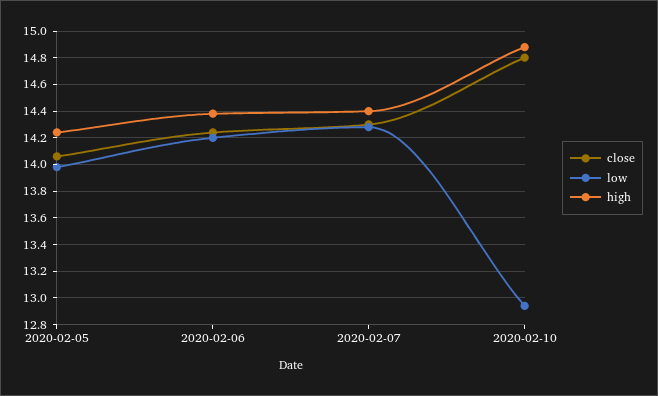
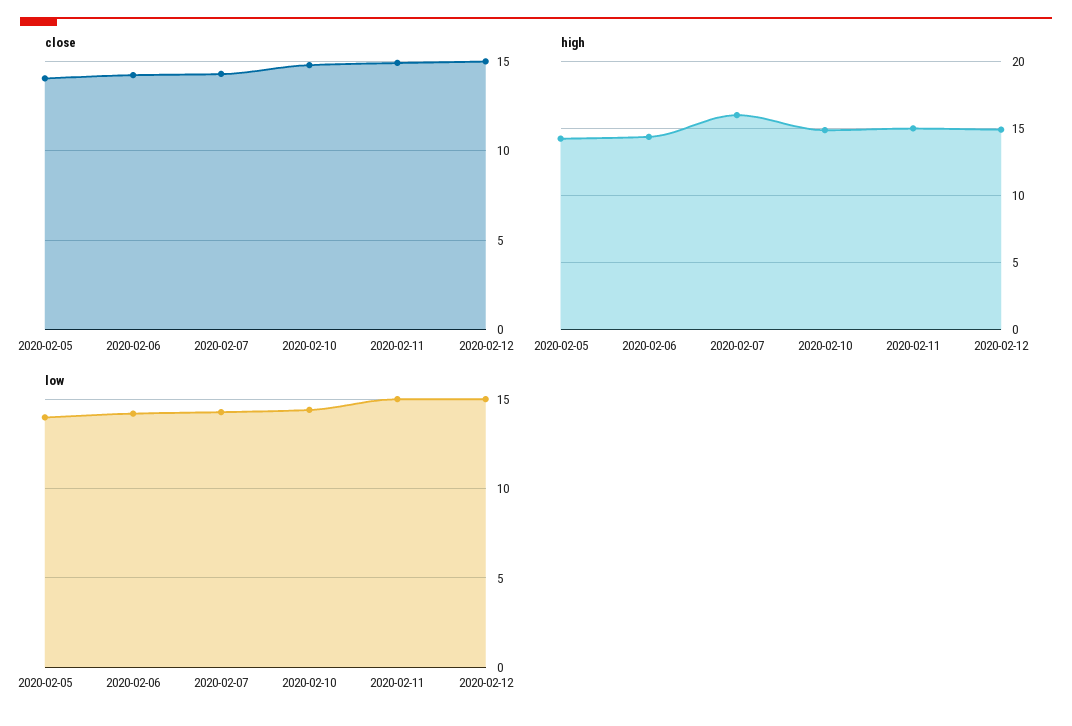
high, 2020-02-07: 14.4 -> 16
low, 2020-02-10: 12.95 -> 14.5
close, 2020-02-11: none -> 15
close, 2020-02-12: none -> 15
high, 2020-02-11: none -> 15
high, 2020-02-12: none -> 15
low, 2020-02-11: none -> 15
low, 2020-02-12: none -> 15

